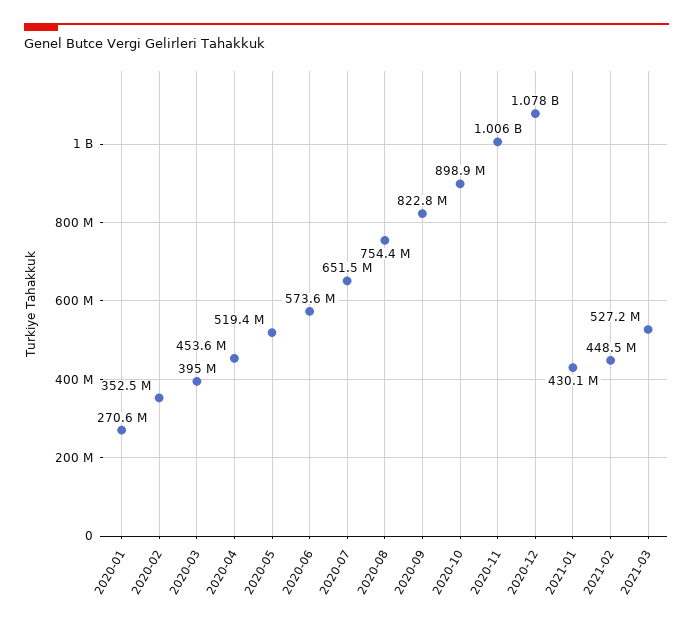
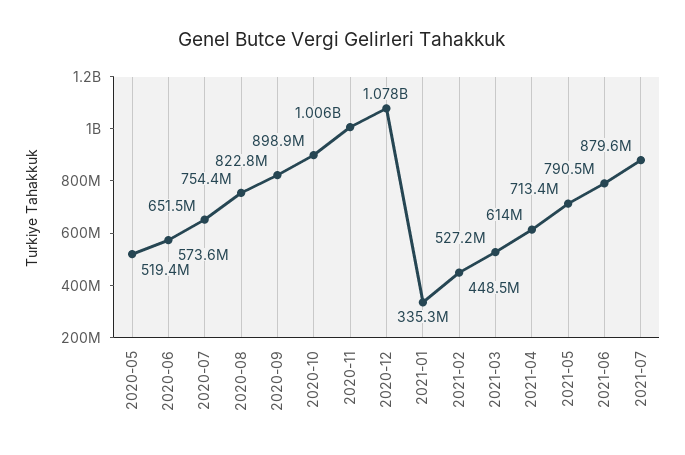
2020-01: 270600000 -> none
2020-02: 352500000 -> none
2020-03: 395000000 -> none
2020-04: 453600000 -> none
2021-01: 430100000 -> 335300000
2021-04: none -> 614000000
2021-05: none -> 713400000
2021-06: none -> 790500000
2021-07: none -> 879600000

